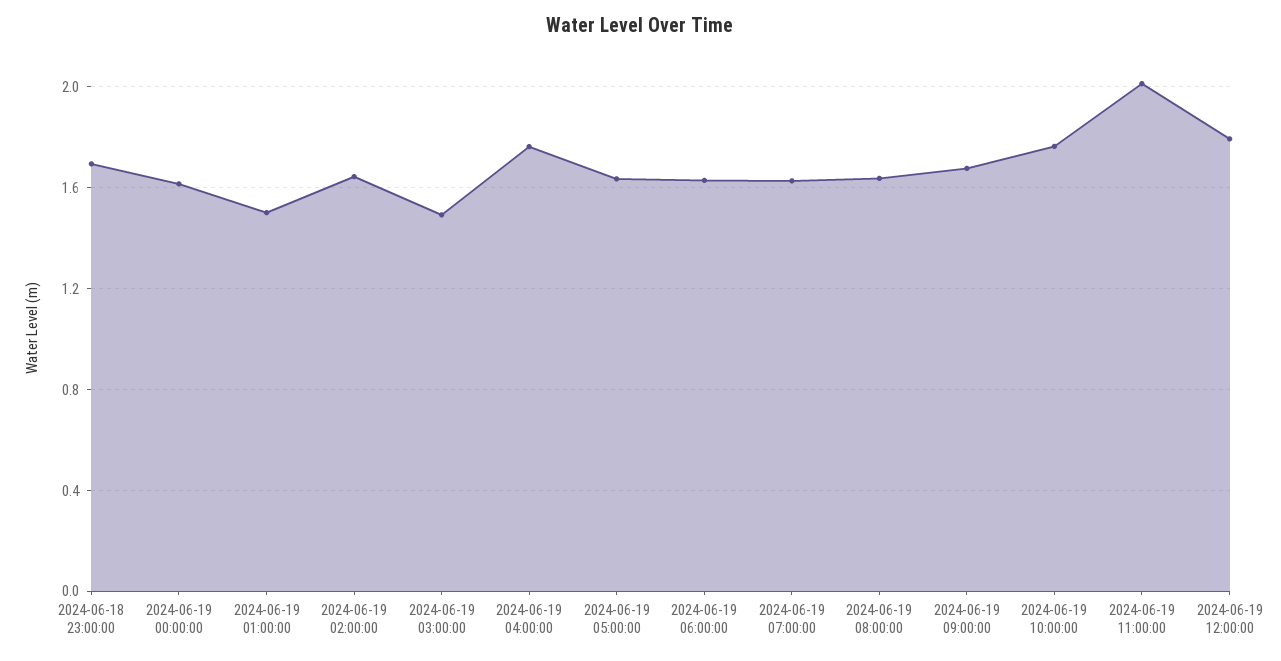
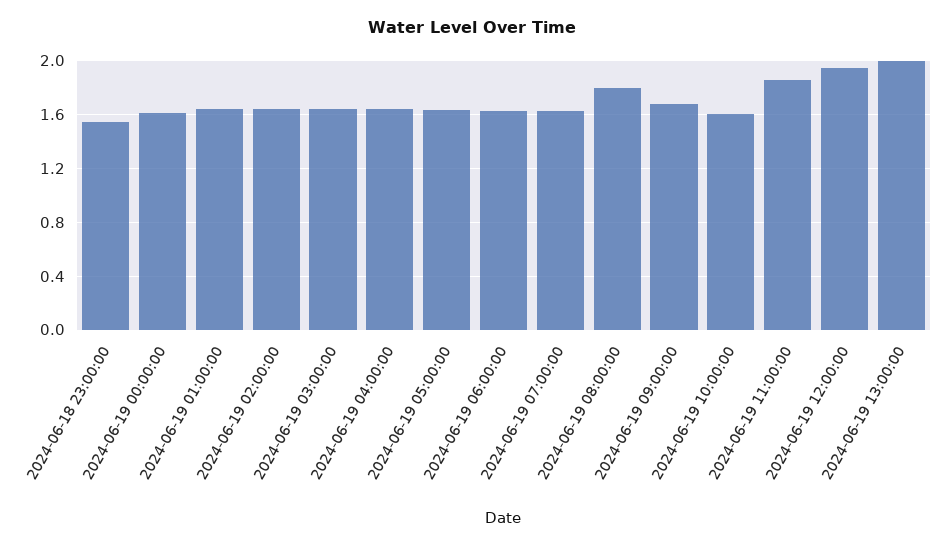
2024-06-18 23:00:00: 1.7 -> 1.55
2024-06-19 01:00:00: 1.5 -> 1.65
2024-06-19 03:00:00: 1.5 -> 1.65
2024-06-19 04:00:00: 1.75 -> 1.65
2024-06-19 08:00:00: 1.65 -> 1.8
2024-06-19 10:00:00: 1.75 -> 1.6
2024-06-19 11:00:00: 2 -> 1.85
2024-06-19 12:00:00: 1.8 -> 1.95
2024-06-19 13:00:00: none -> 2

